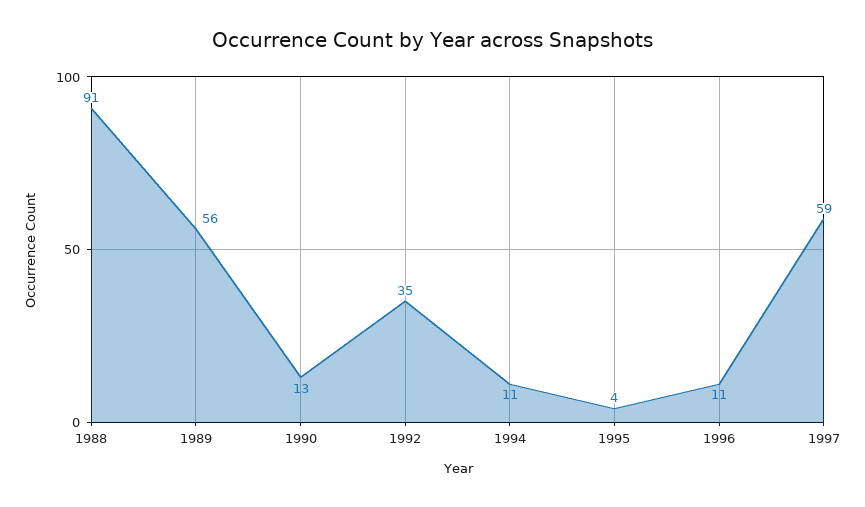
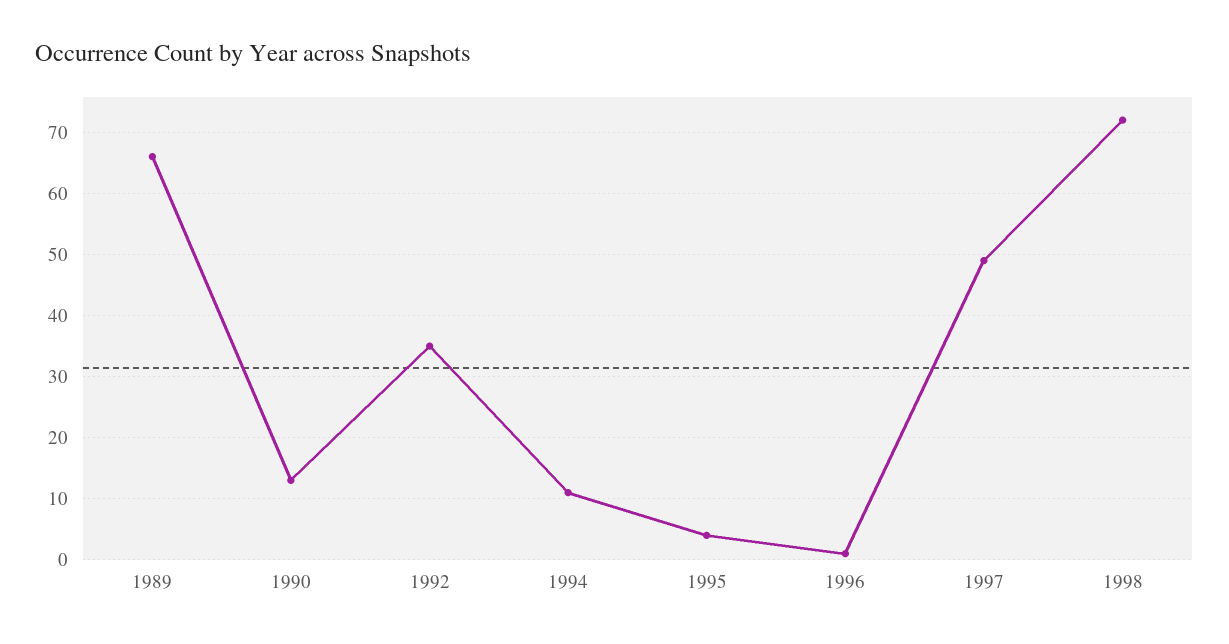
1988: 91 -> none
1989: 56 -> 66
1996: 11 -> 1
1997: 59 -> 49
1998: none -> 72

